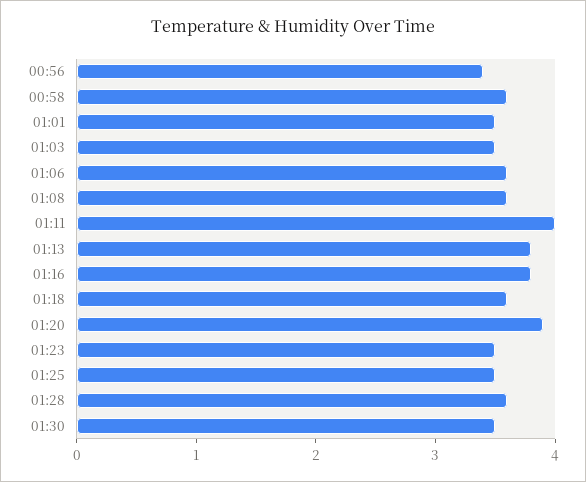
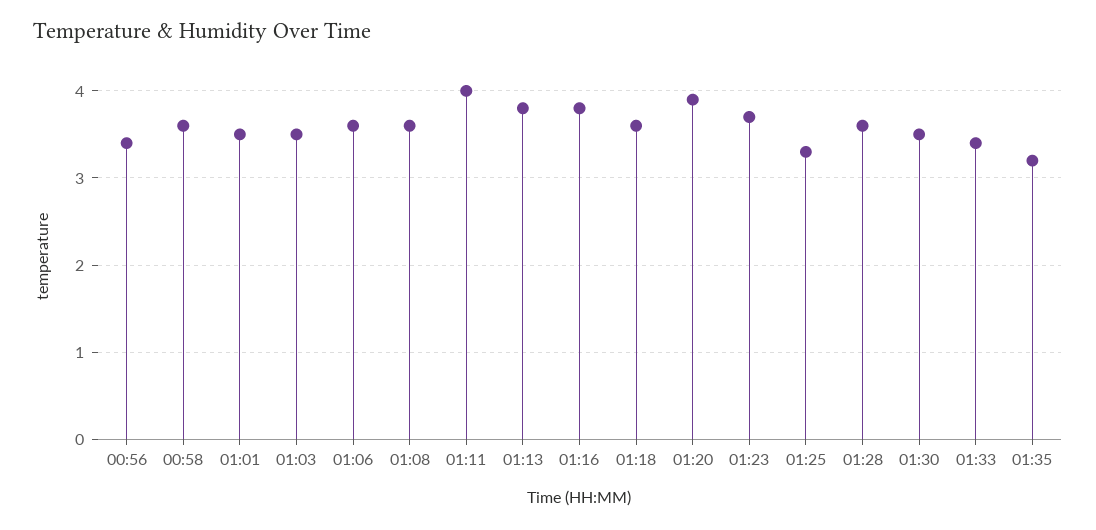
01:23: 3.5 -> 3.7
01:25: 3.5 -> 3.3
01:33: none -> 3.4
01:35: none -> 3.2

